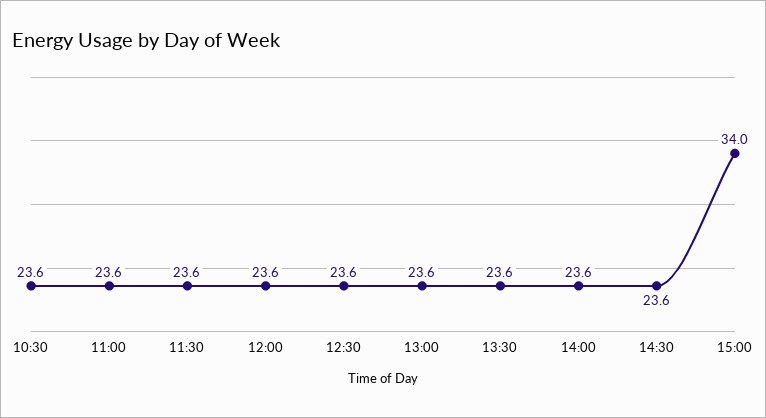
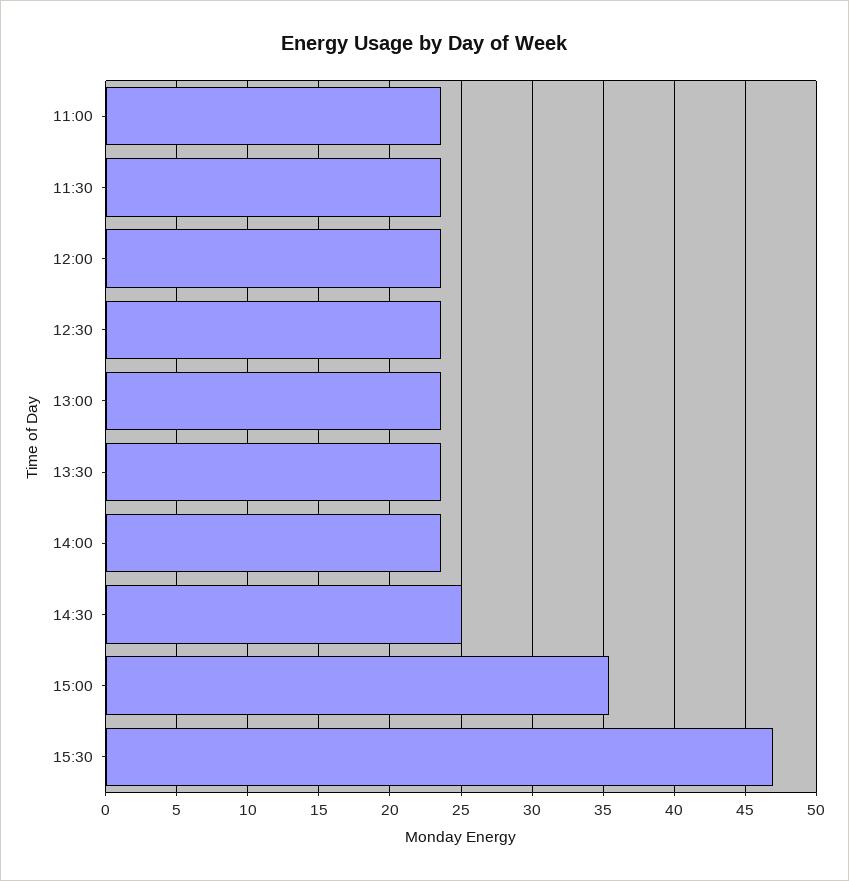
10:30: 23.6 -> none
14:30: 23.6 -> 25
15:00: 34 -> 35.5
15:30: none -> 47

